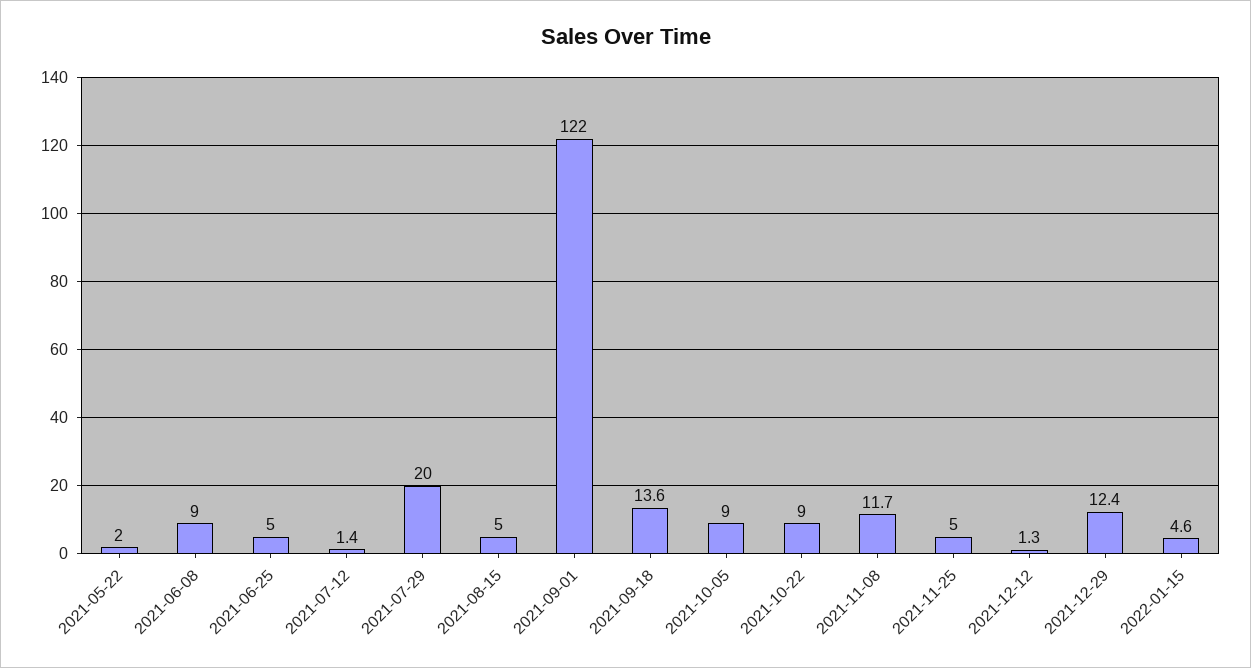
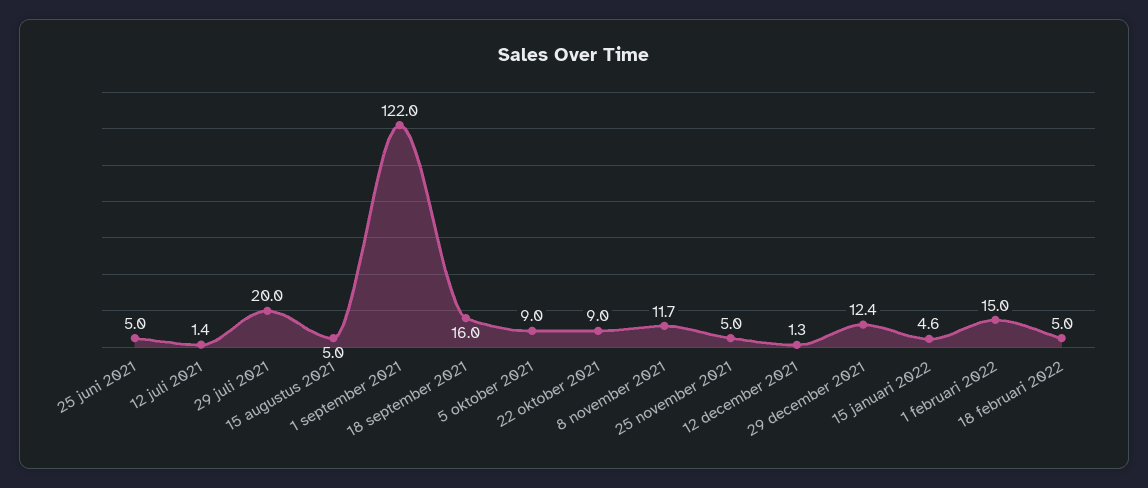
2021-05-22: 2 -> none
2021-06-08: 9 -> none
2021-09-18: 13.6 -> 16
1 februari 2022: none -> 15
18 februari 2022: none -> 5

